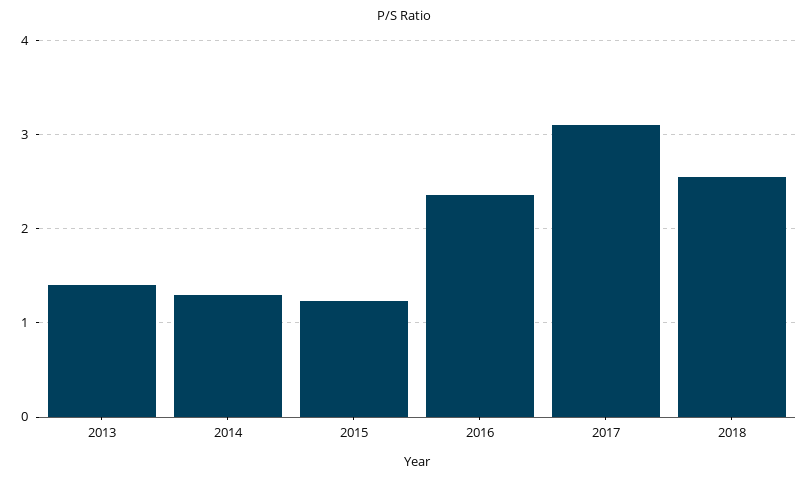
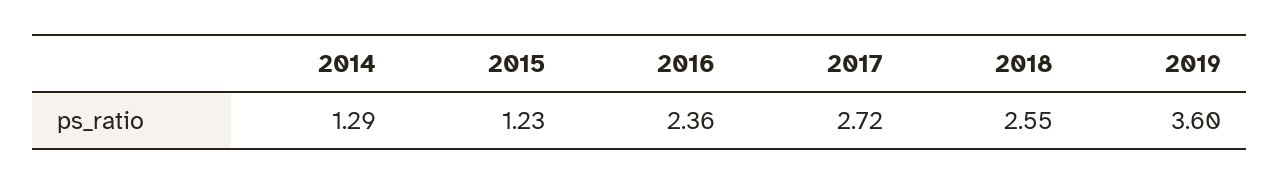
2013: 1.4 -> none
2017: 3.1 -> 2.72
2019: none -> 3.6

